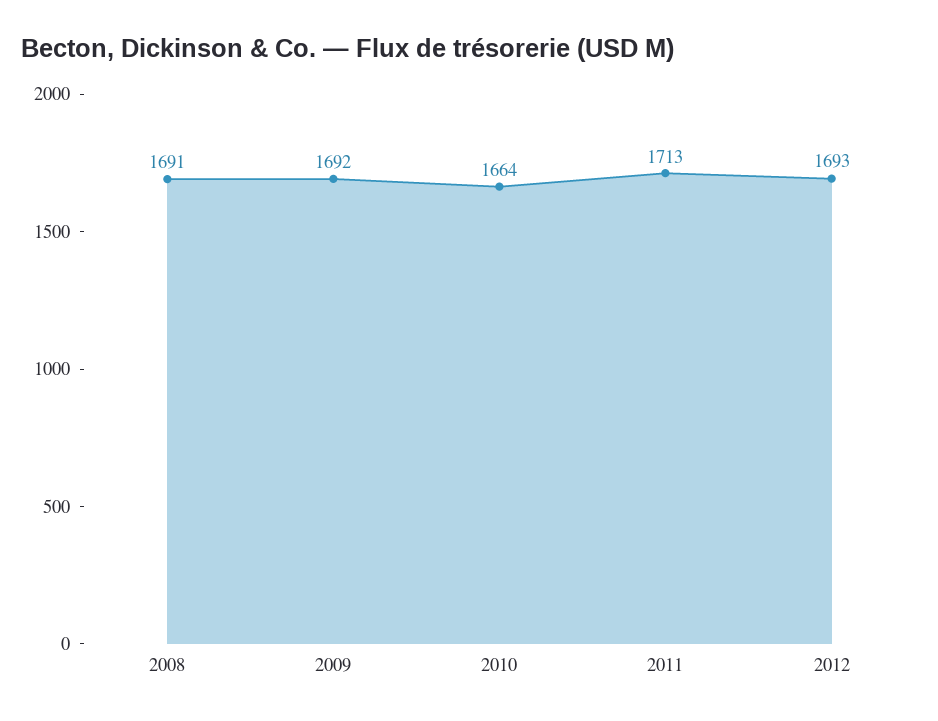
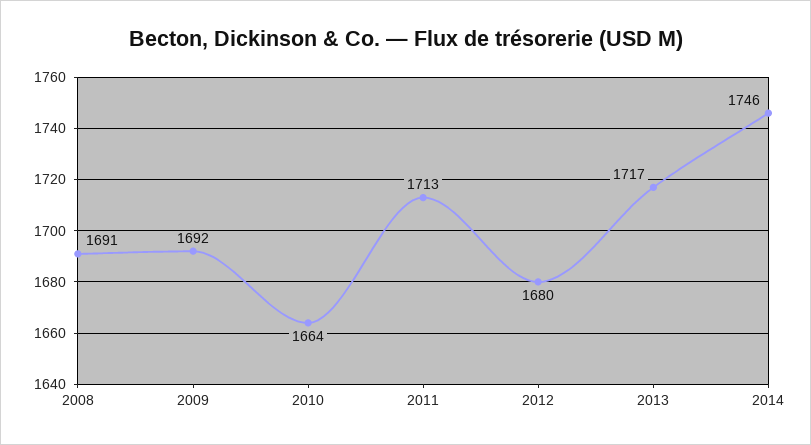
2012: 1693 -> 1680
2013: none -> 1717
2014: none -> 1746

